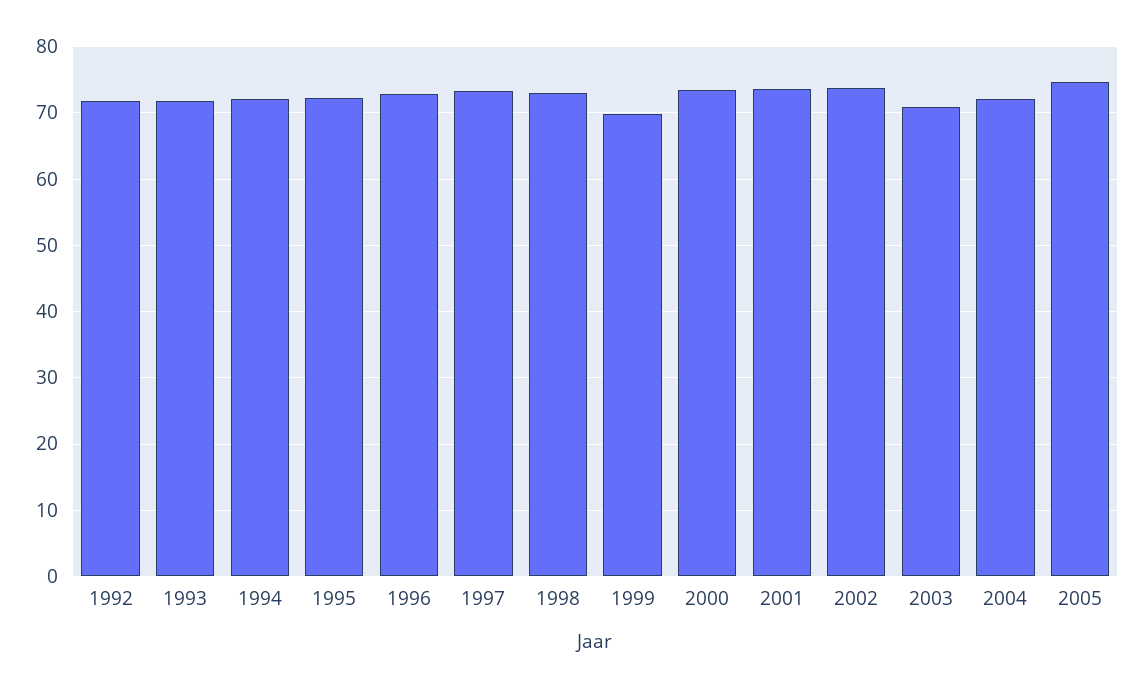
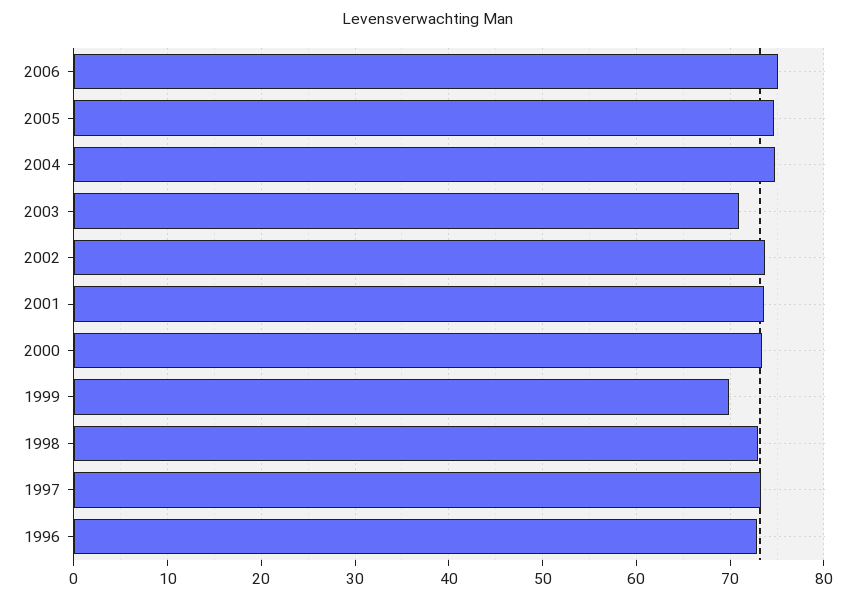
1992: 72 -> none
1993: 72 -> none
1994: 72 -> none
1995: 72 -> none
2004: 72 -> 75
2006: none -> 75

